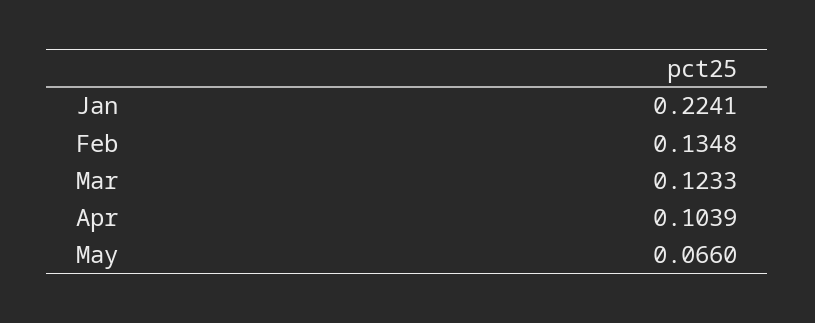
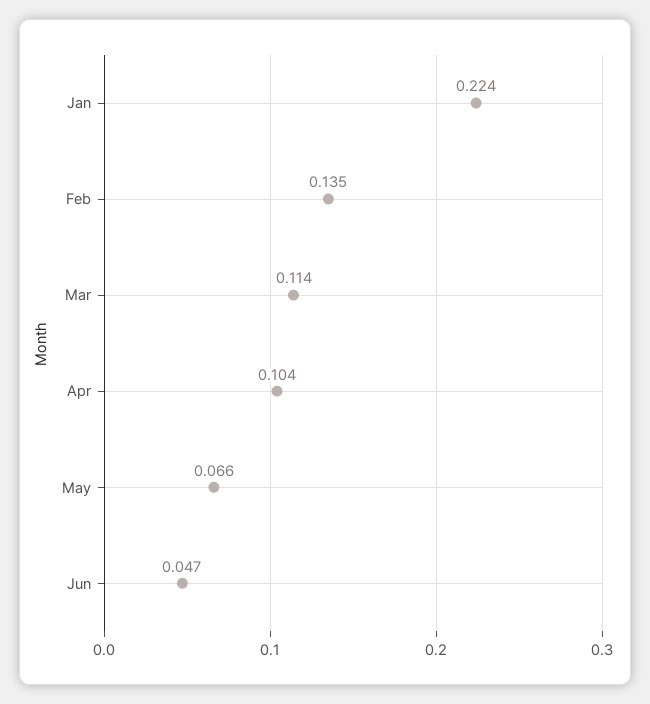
Mar: 0.1233 -> 0.114
Jun: none -> 0.047

